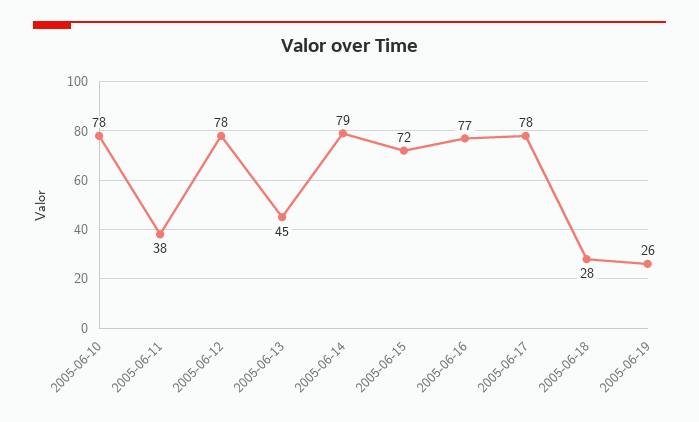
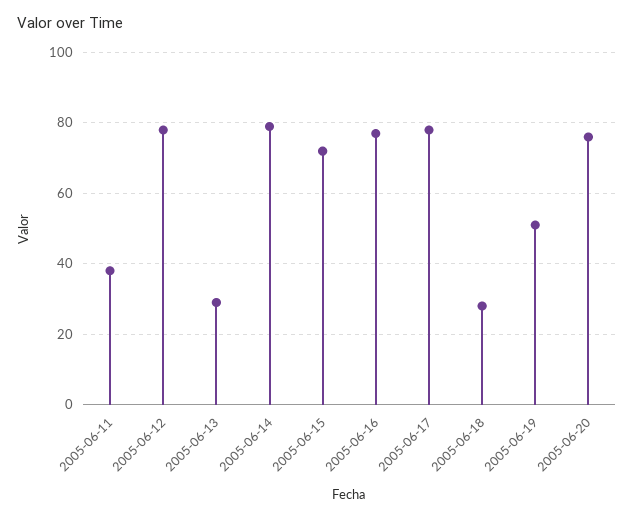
2005-06-10: 78 -> none
2005-06-13: 45 -> 30
2005-06-19: 26 -> 50
2005-06-20: none -> 75

